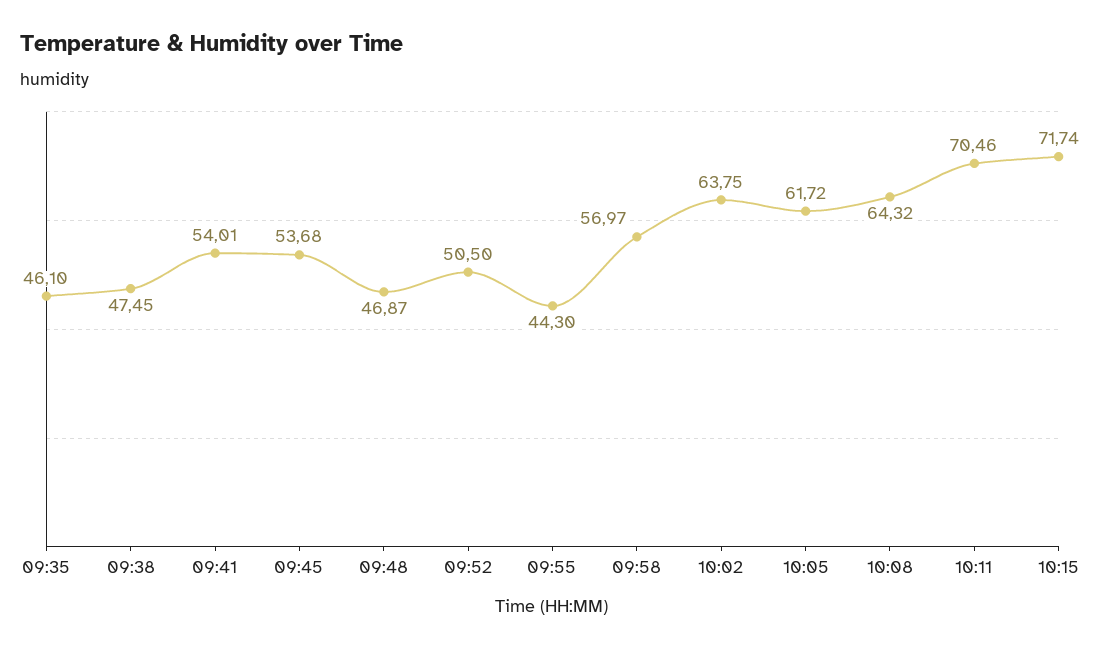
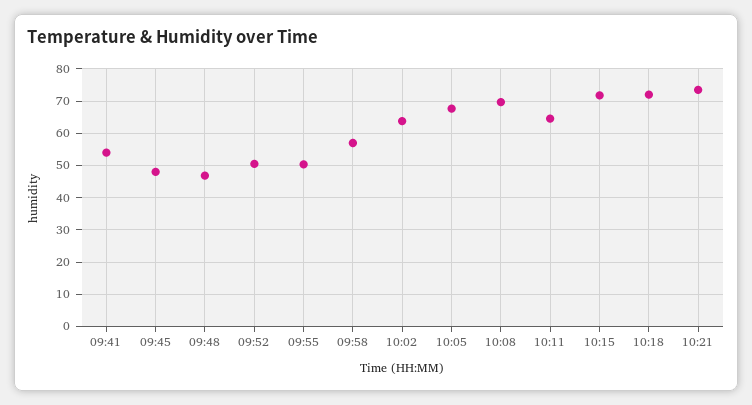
09:35: 46.1 -> none
09:38: 47.45 -> none
09:45: 53.68 -> 48
09:55: 44.3 -> 50
10:05: 61.72 -> 68
10:08: 64.32 -> 70
10:11: 70.46 -> 64
10:18: none -> 72
10:21: none -> 74

